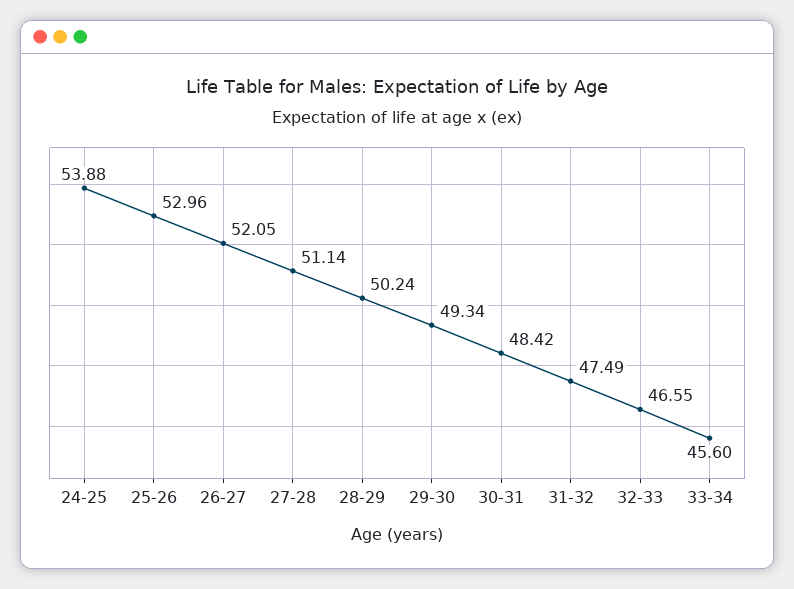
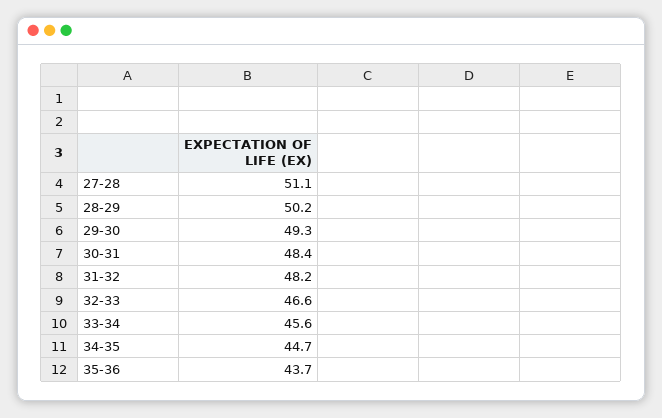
24-25: 53.88 -> none
25-26: 52.96 -> none
26-27: 52.05 -> none
31-32: 47.49 -> 48.2
34-35: none -> 44.7
35-36: none -> 43.7

